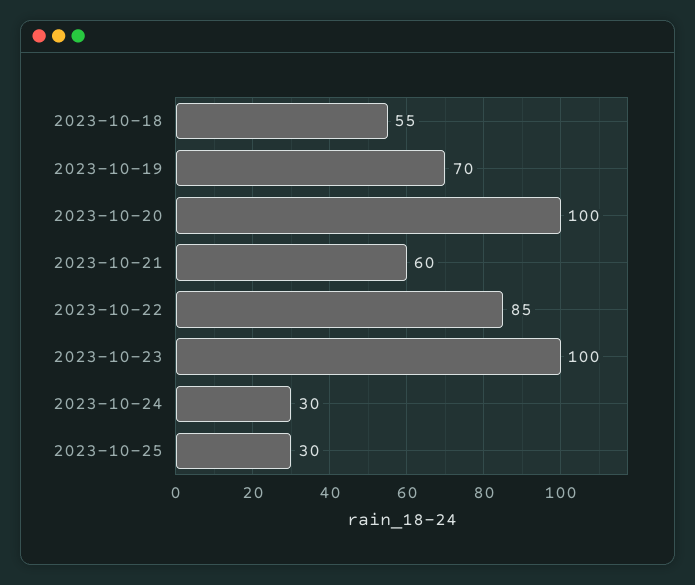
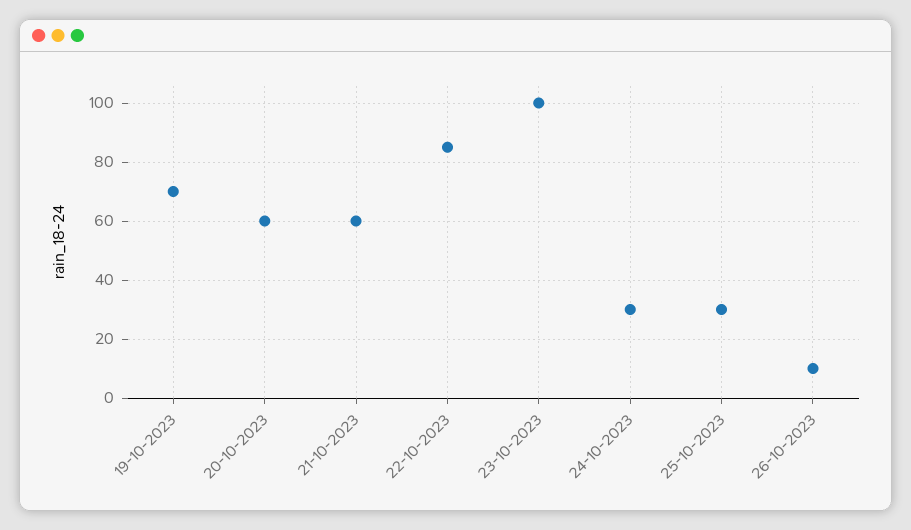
2023-10-18: 55 -> none
2023-10-20: 100 -> 60
26-10-2023: none -> 10

